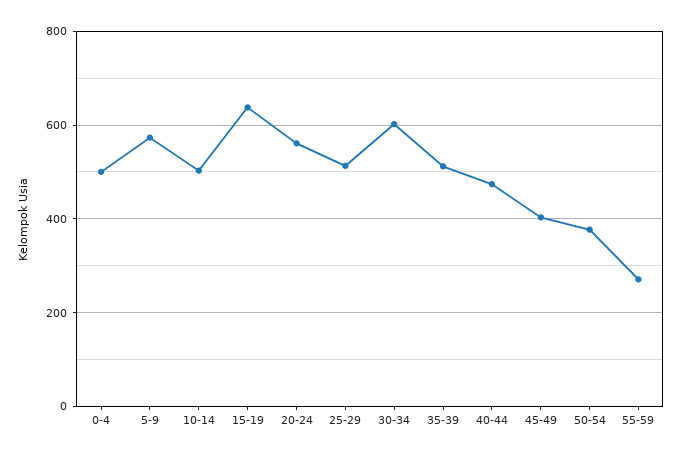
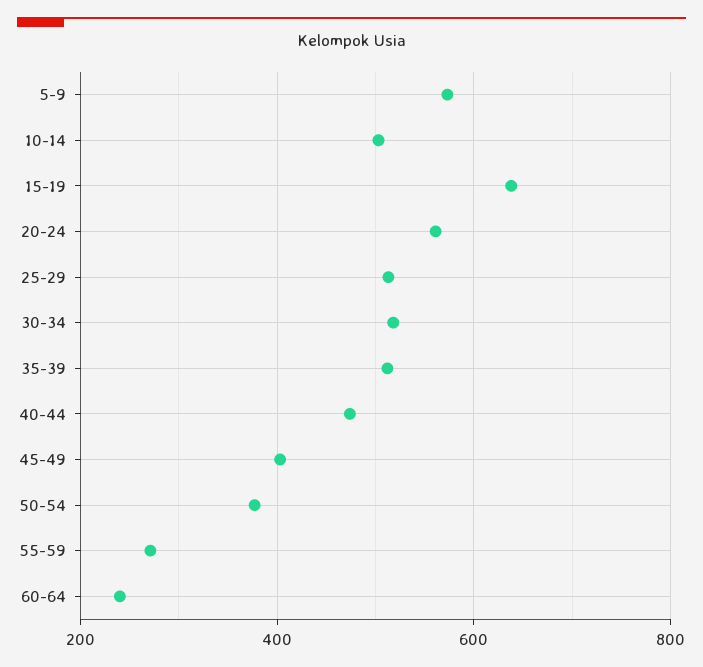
0-4: 500 -> none
30-34: 600 -> 520
60-64: none -> 240

